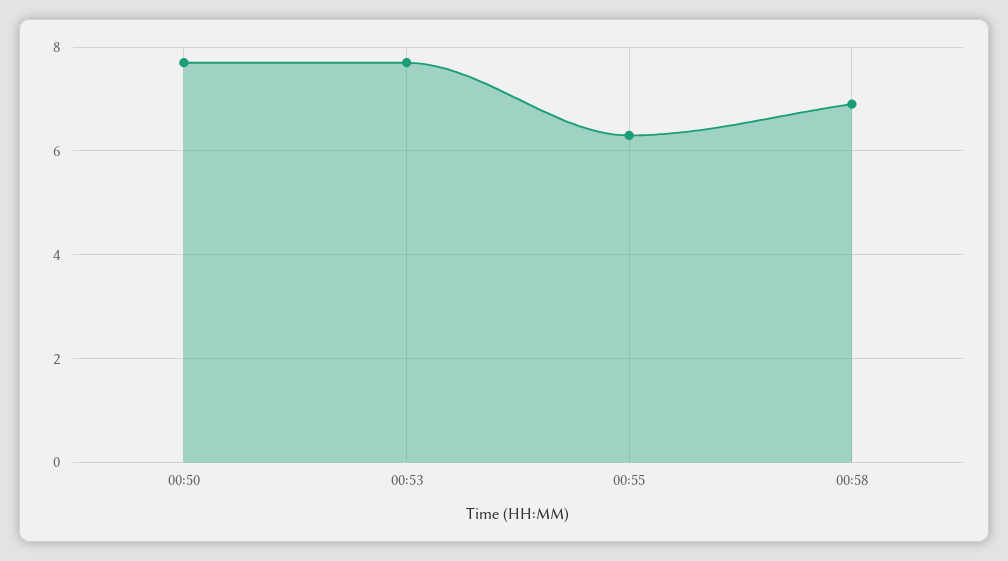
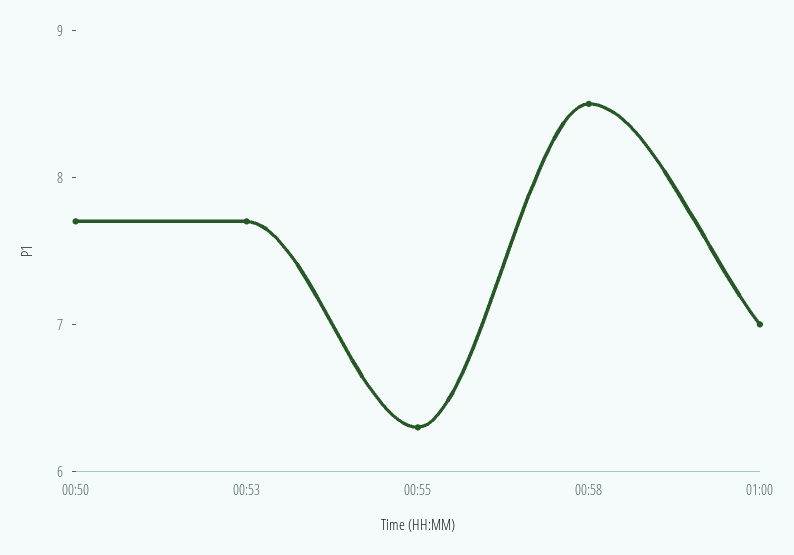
00:58: 7 -> 8.5
01:00: none -> 7

